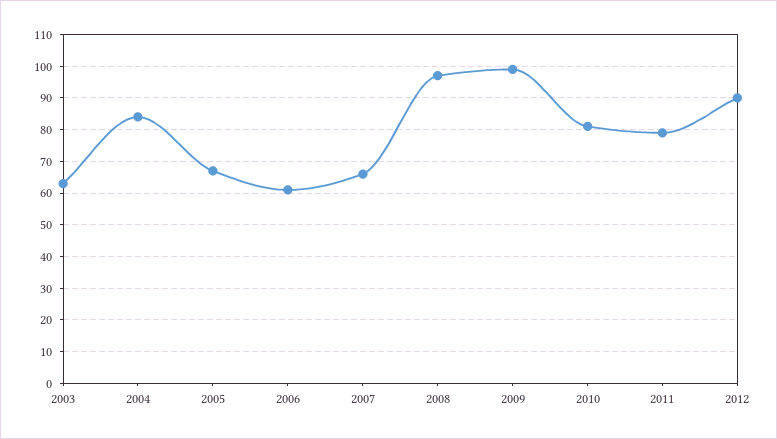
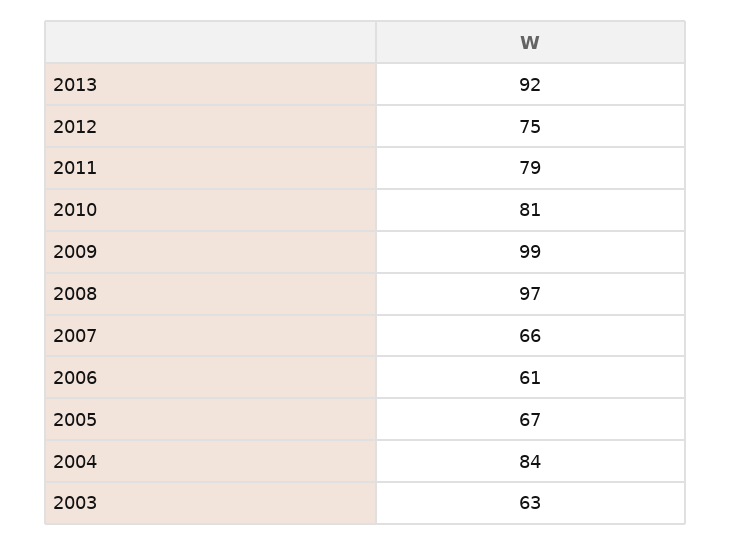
2012: 90 -> 75
2013: none -> 92

